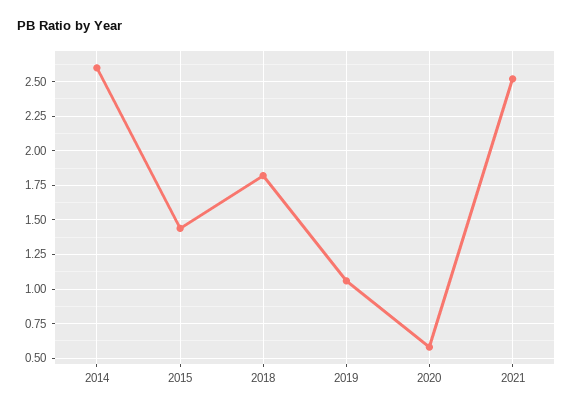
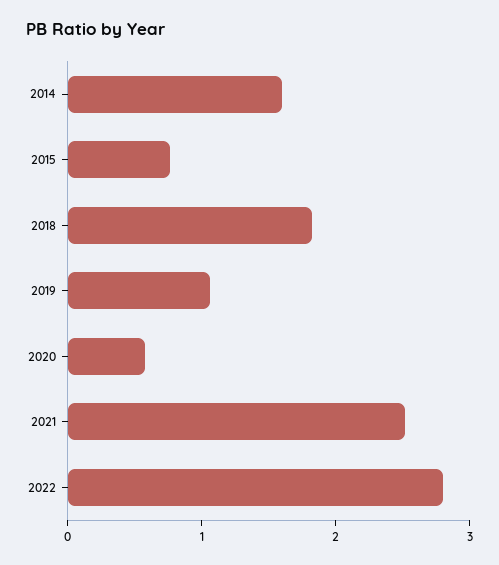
2014: 2.6 -> 1.6
2015: 1.45 -> 0.8
2022: none -> 2.8

